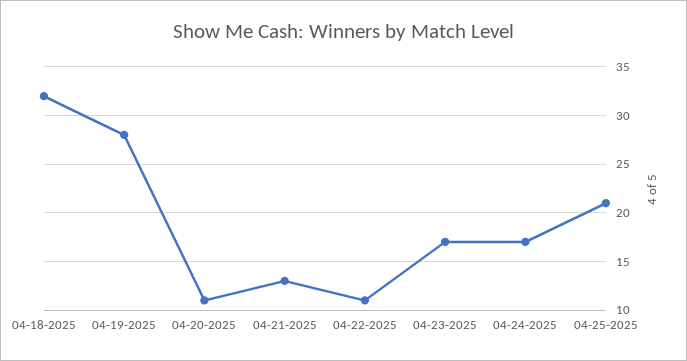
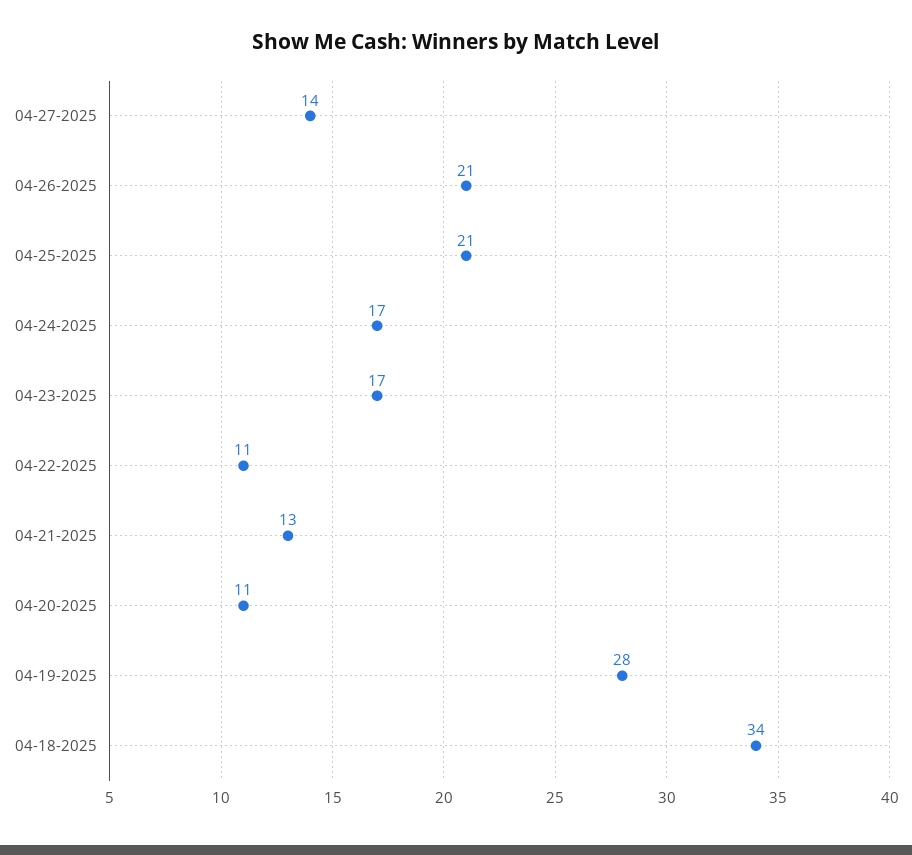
04-18-2025: 32 -> 34
04-27-2025: none -> 14
04-26-2025: none -> 21

